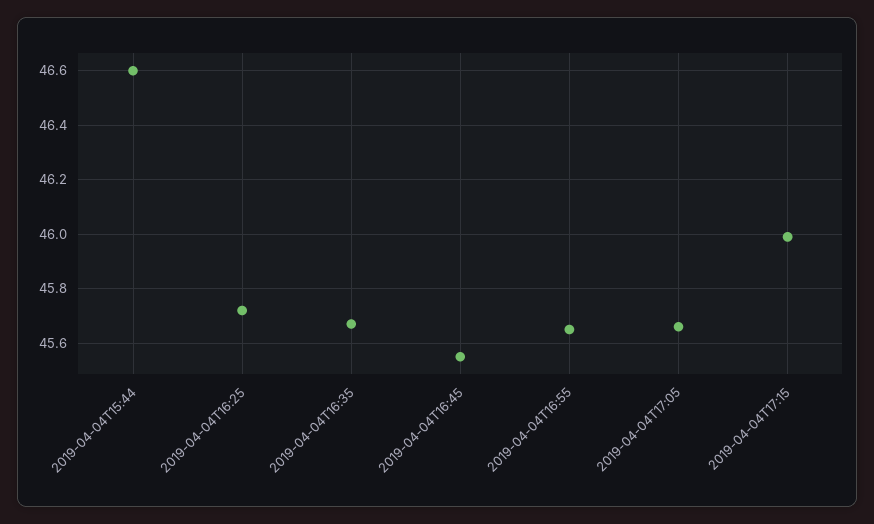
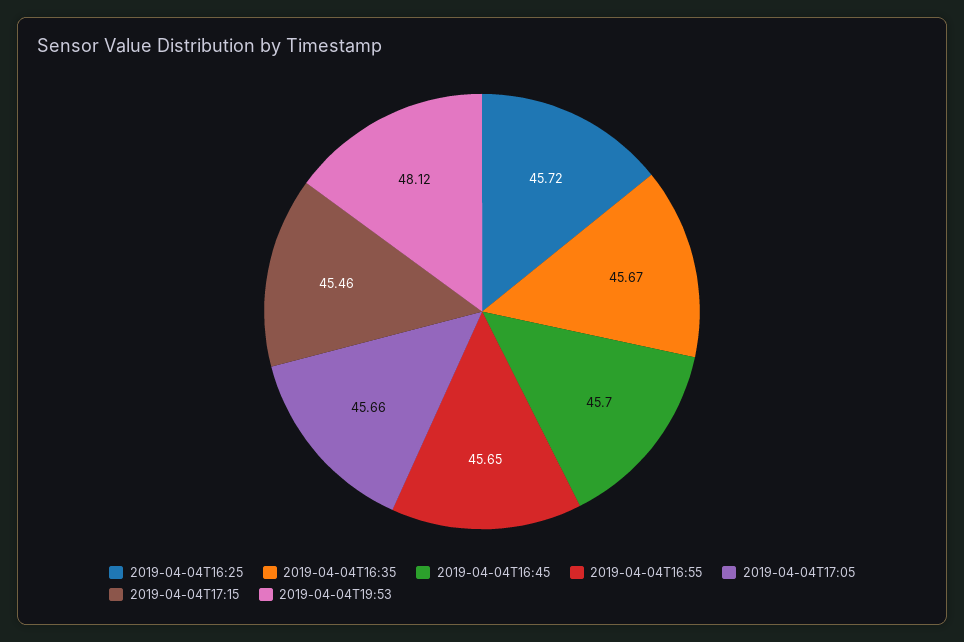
2019-04-04T15:44: 46.6 -> none
2019-04-04T16:45: 45.55 -> 45.7
2019-04-04T17:15: 46 -> 45.46
2019-04-04T19:53: none -> 48.12

